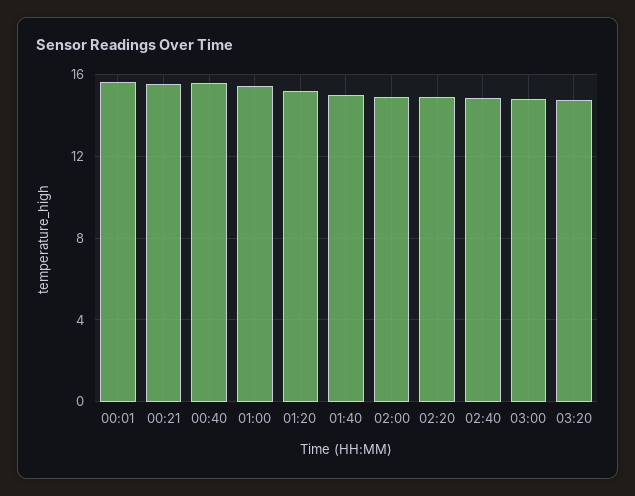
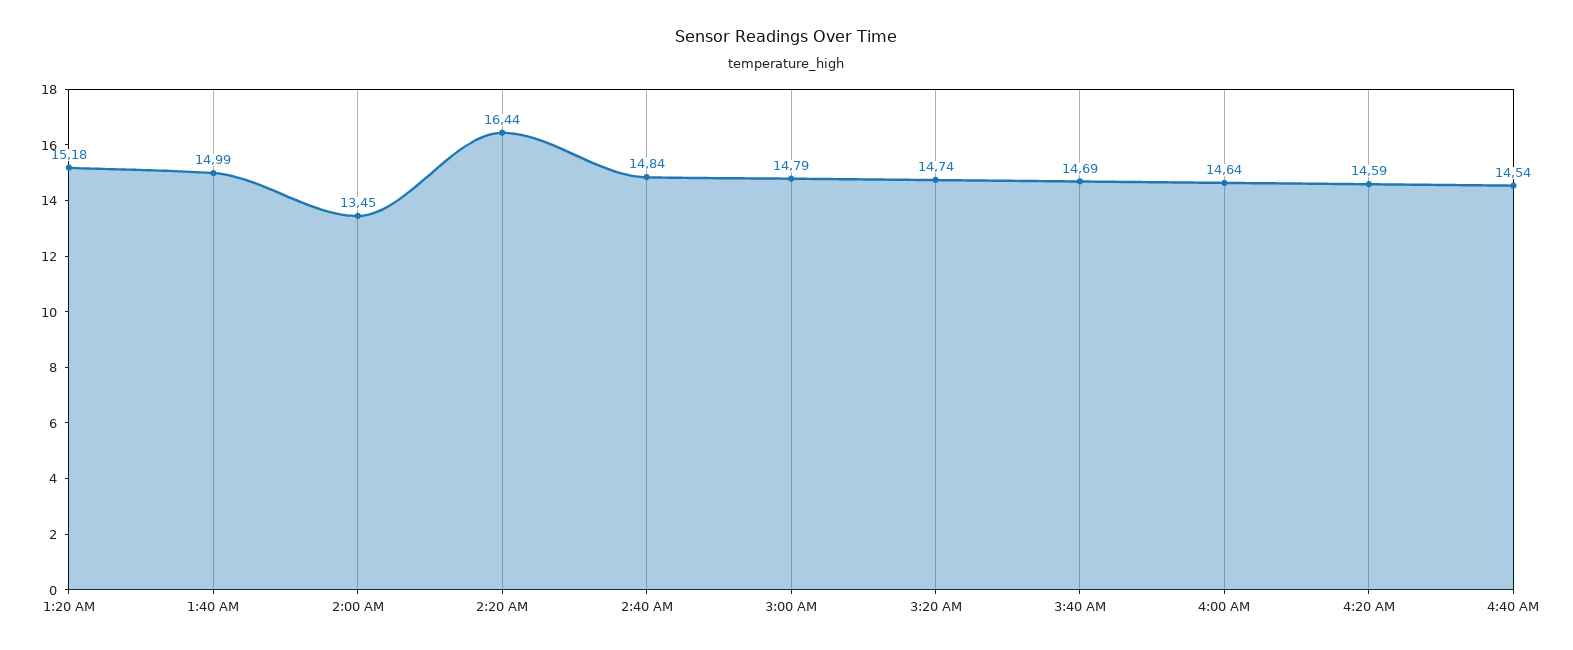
00:01: 15.5 -> none
00:21: 15.5 -> none
00:40: 15.5 -> none
01:00: 15.5 -> none
02:00: 15 -> 13.45
02:20: 15 -> 16.44
3:40 AM: none -> 14.69
4:00 AM: none -> 14.64
4:20 AM: none -> 14.59
4:40 AM: none -> 14.54

